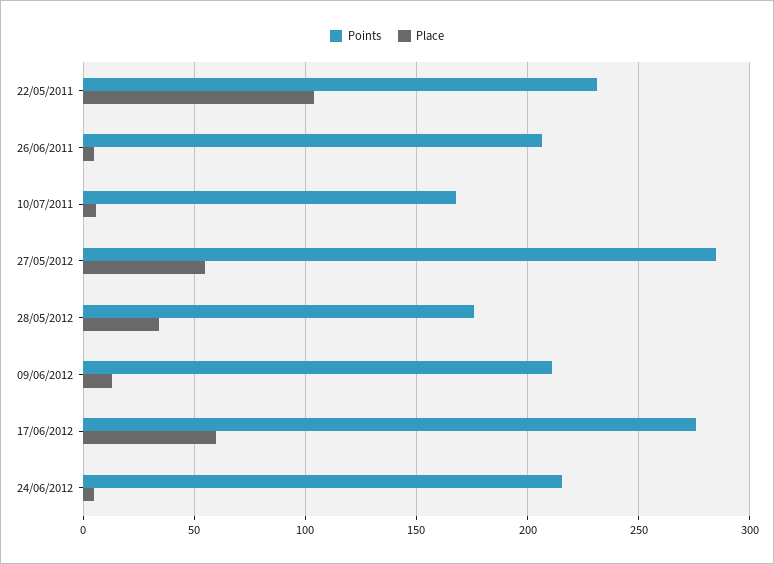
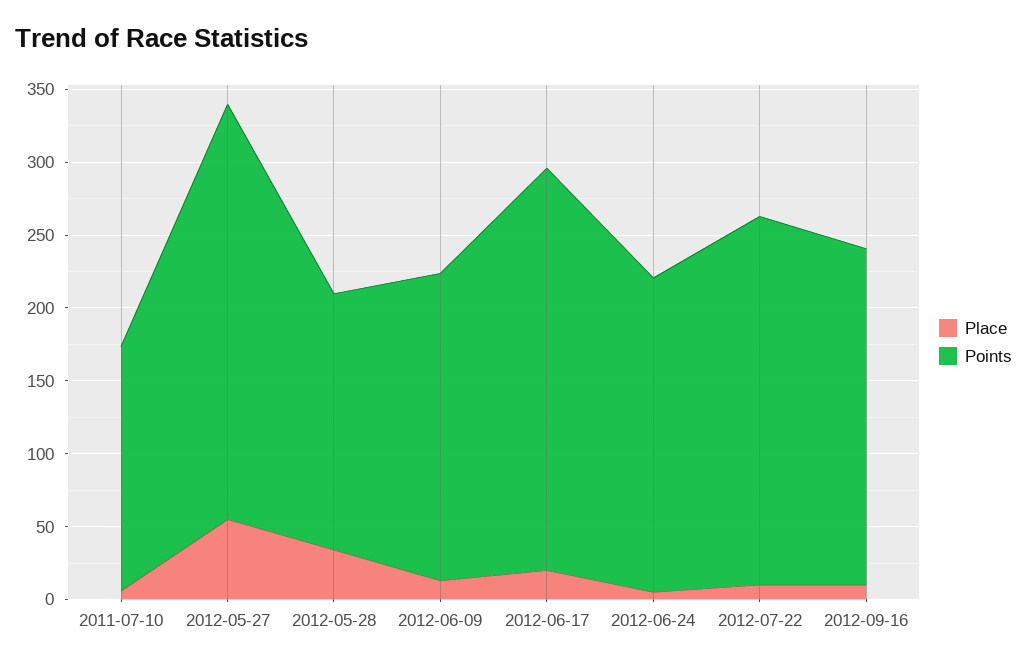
Points, 22/05/2011: 230 -> none
Place, 22/05/2011: 105 -> none
Points, 26/06/2011: 205 -> none
Place, 26/06/2011: 5 -> none
Place, 17/06/2012: 60 -> 20
Place, 2012-07-22: none -> 10
Points, 2012-07-22: none -> 250
Place, 2012-09-16: none -> 10
Points, 2012-09-16: none -> 230

